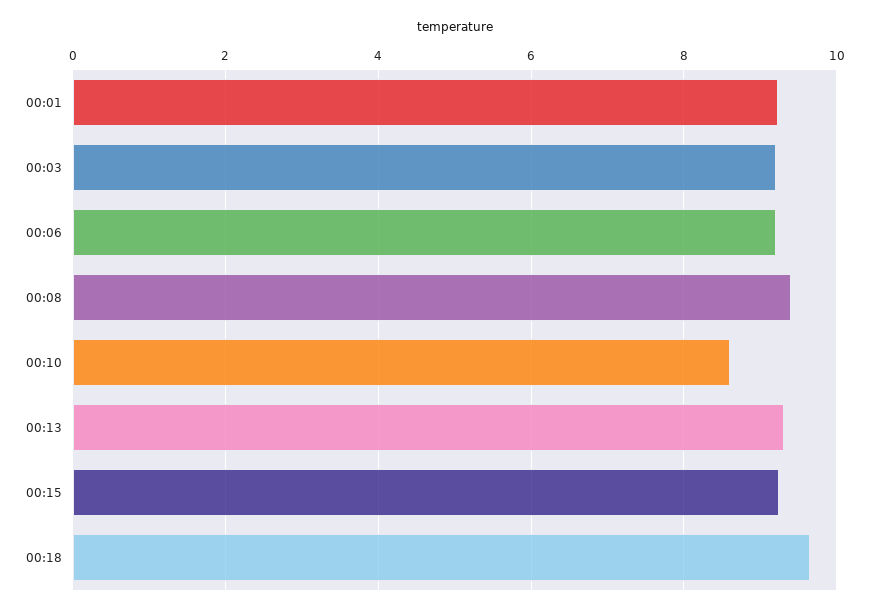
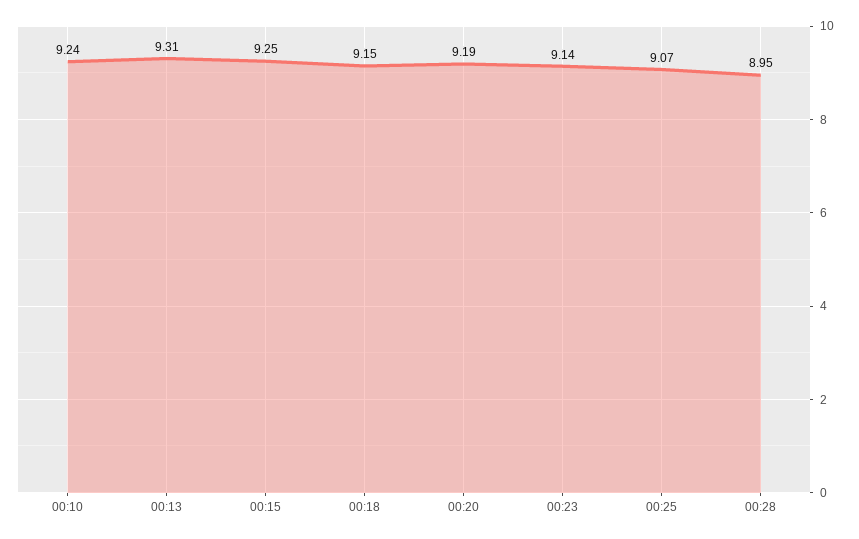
00:01: 9.2 -> none
00:03: 9.2 -> none
00:06: 9.2 -> none
00:08: 9.4 -> none
00:10: 8.6 -> 9.24
00:18: 9.6 -> 9.15
00:20: none -> 9.19
00:23: none -> 9.14
00:25: none -> 9.07
00:28: none -> 8.95

